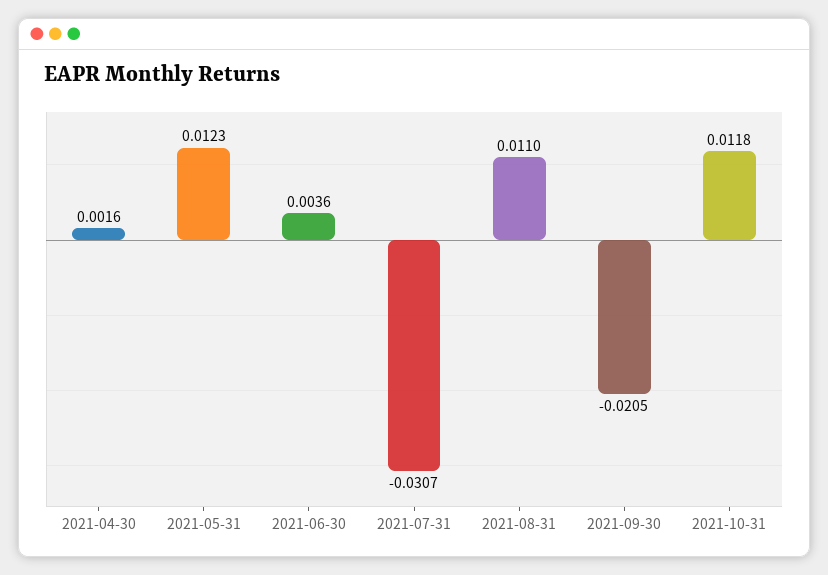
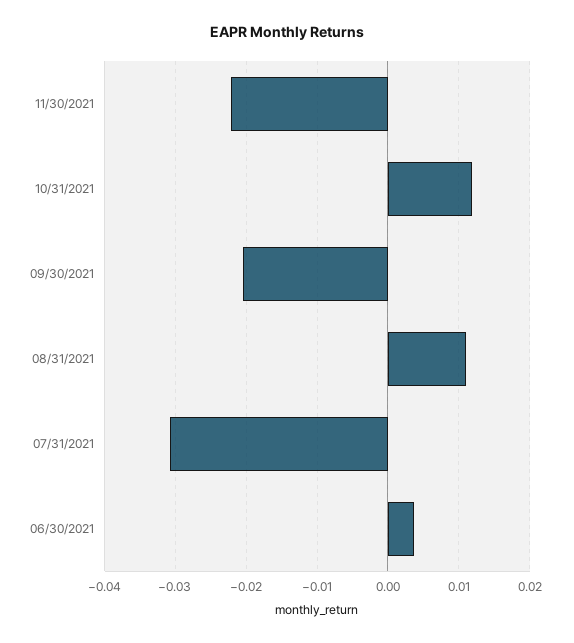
2021-04-30: 0.0016 -> none
2021-05-31: 0.0123 -> none
11/30/2021: none -> -0.022

